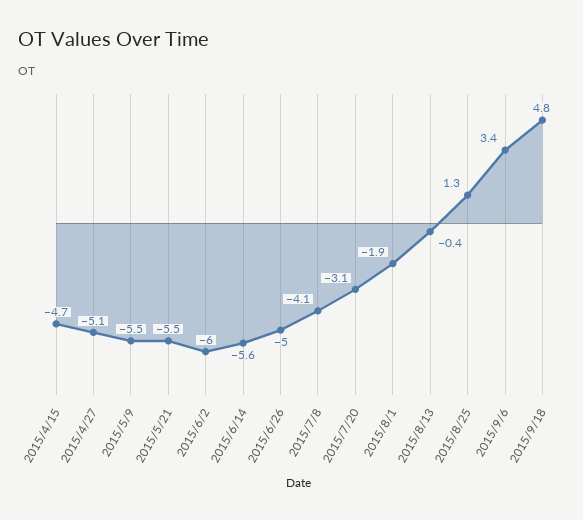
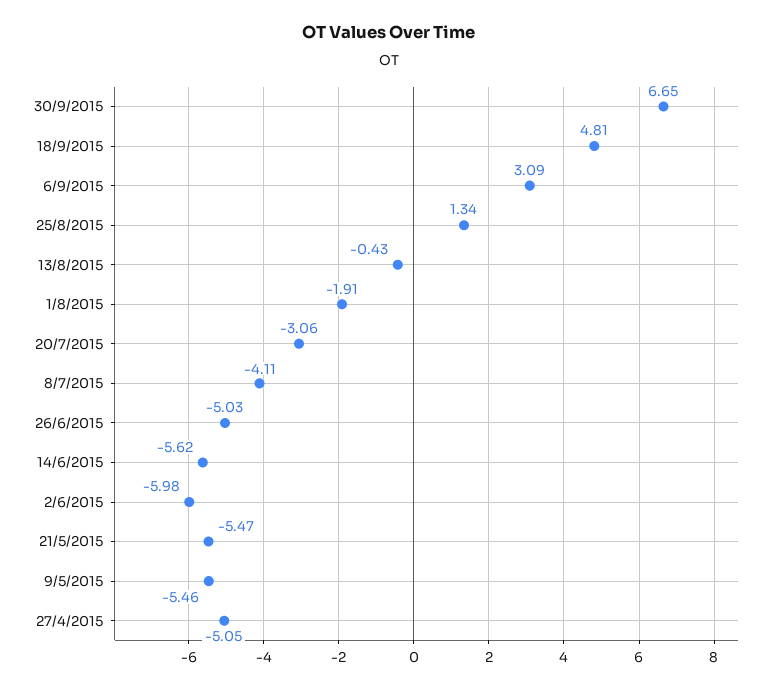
2015/4/15: -4.7 -> none
2015/9/6: 3.4 -> 3.09
30/9/2015: none -> 6.65

